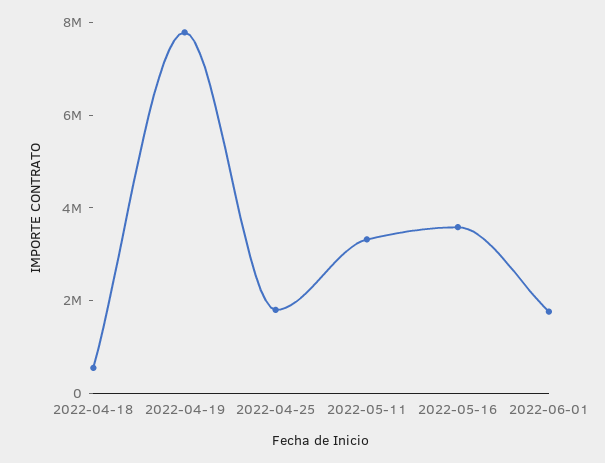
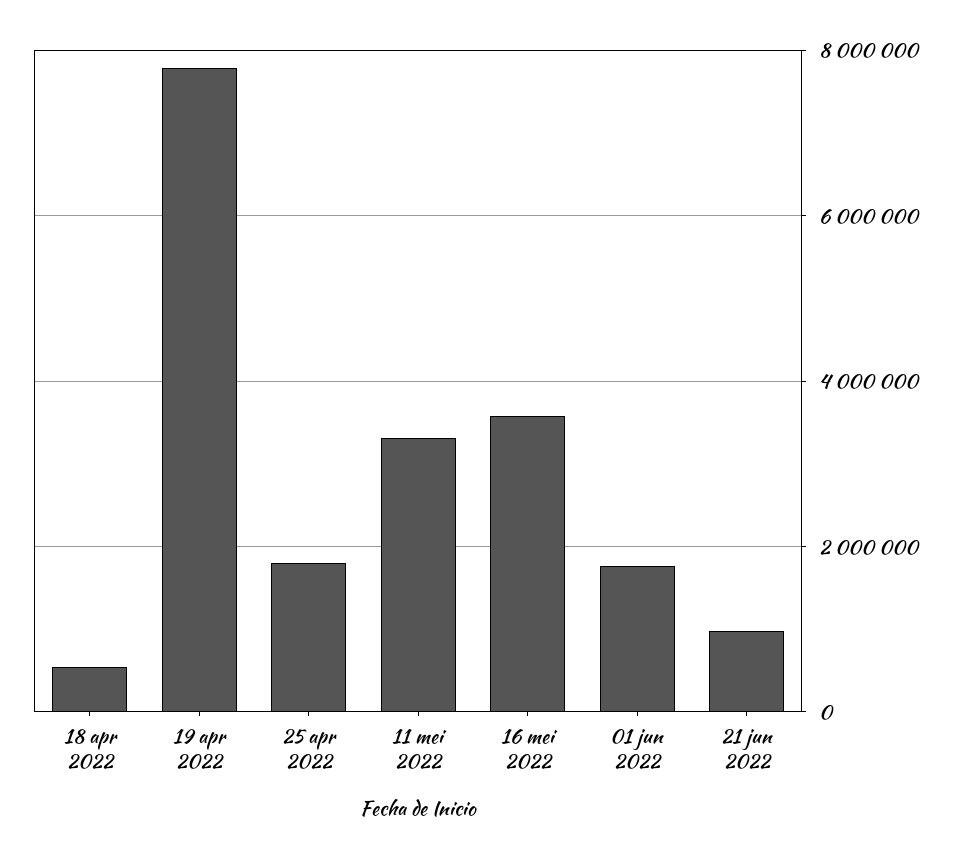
21 jun 2022: none -> 1000000

